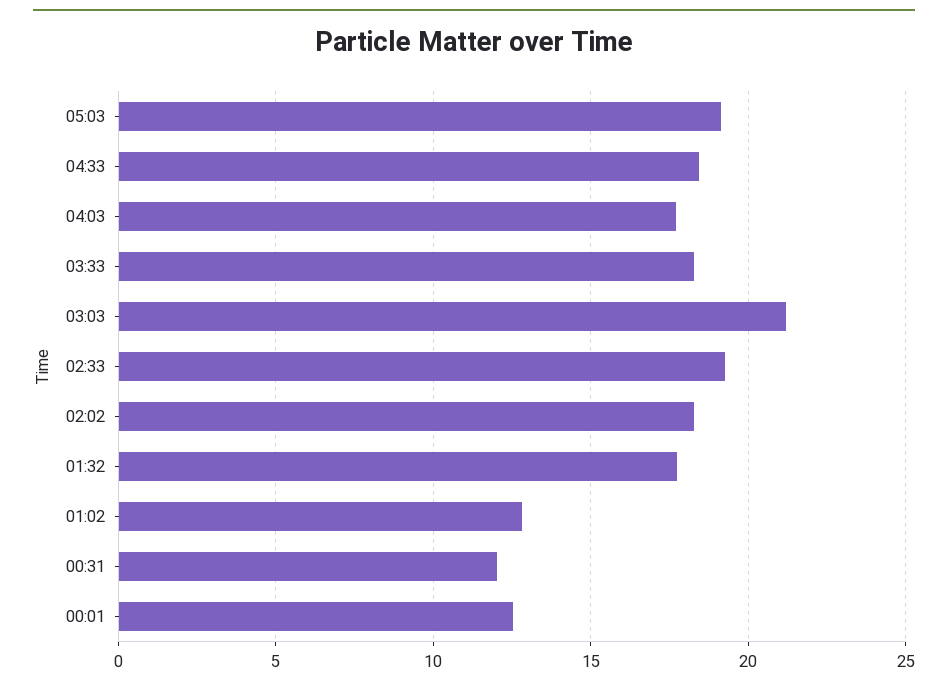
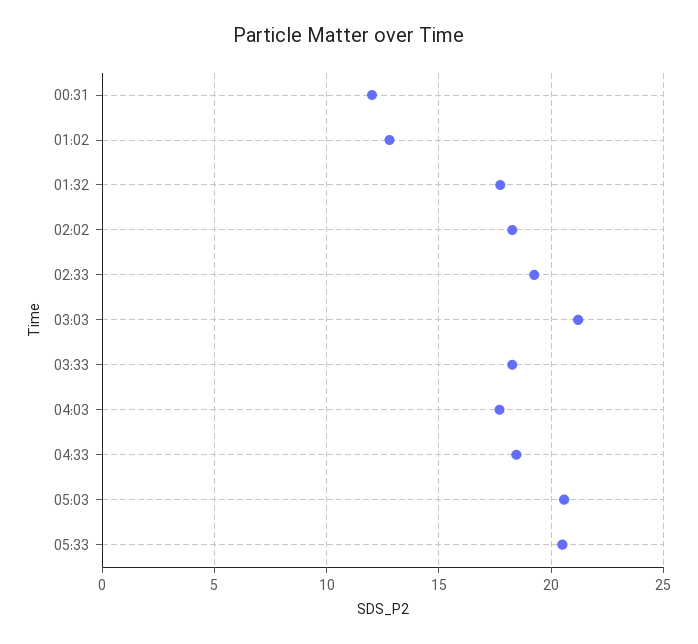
05:03: 19 -> 20.5
00:01: 12.5 -> none
05:33: none -> 20.5

